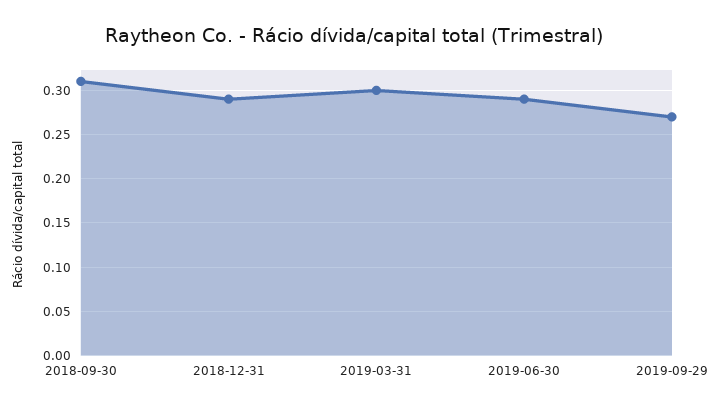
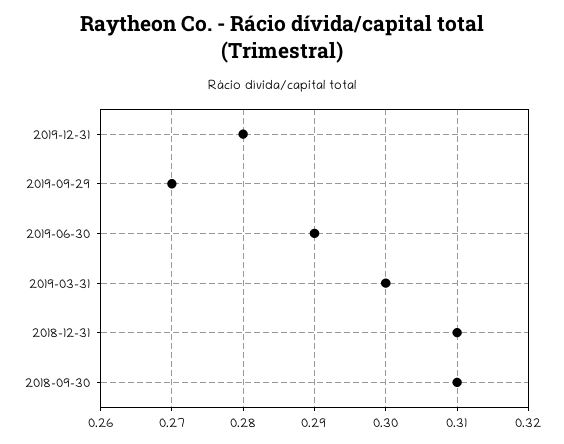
2018-12-31: 0.29 -> 0.31
2019-12-31: none -> 0.28

